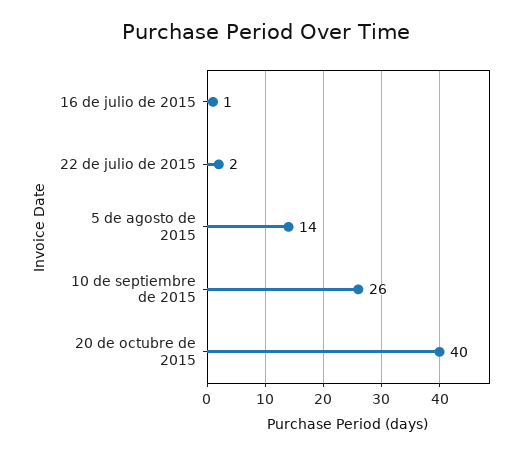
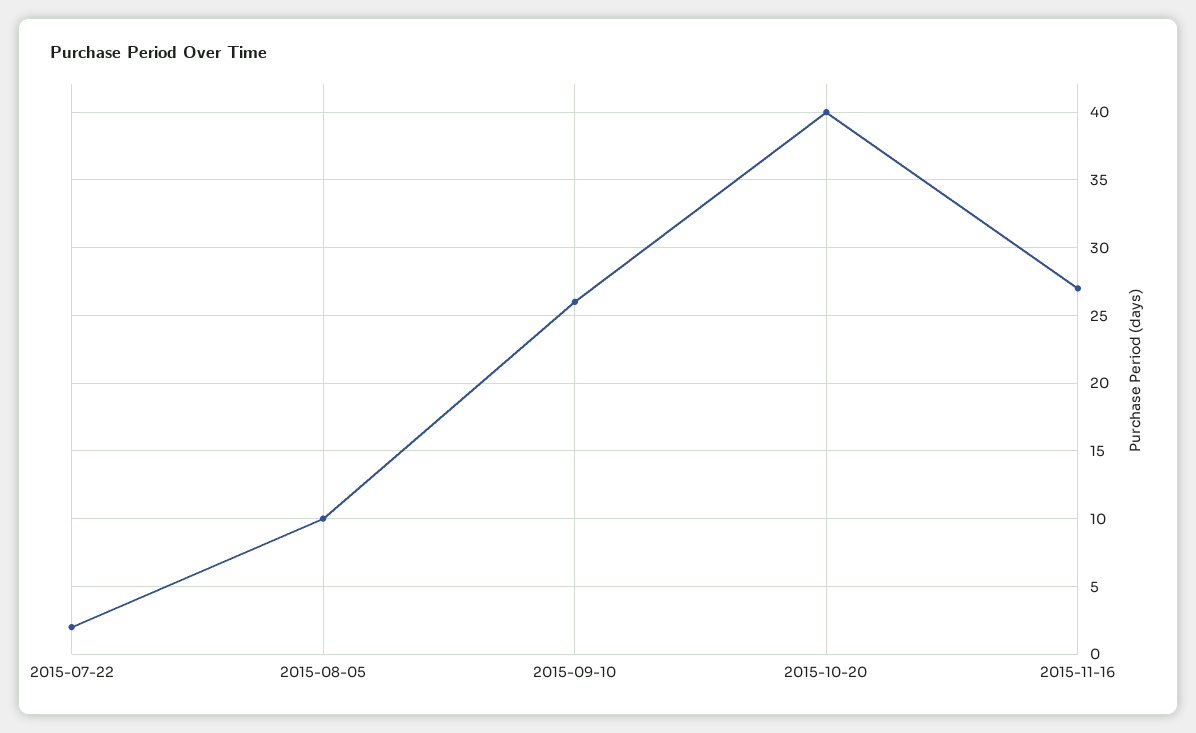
16 de julio de 2015: 1 -> none
5 de agosto de 2015: 14 -> 10
2015-11-16: none -> 27

